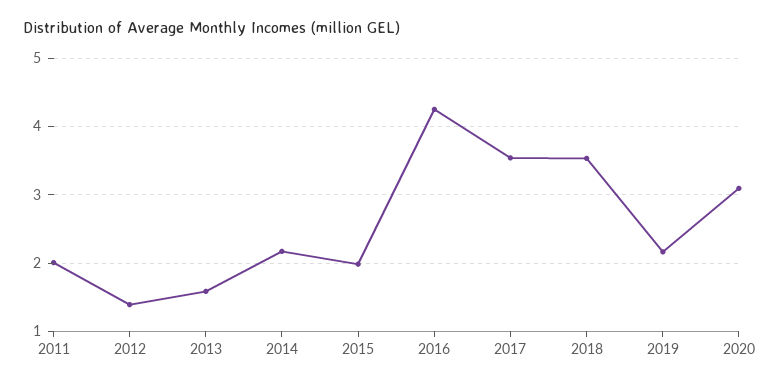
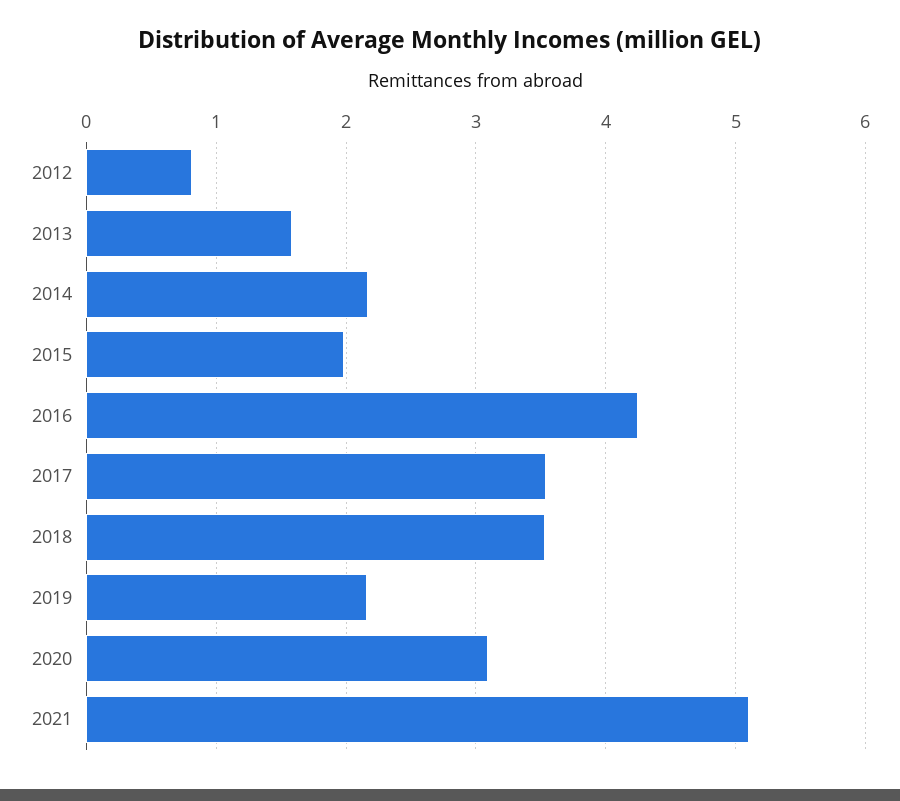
2011: 2 -> none
2012: 1.4 -> 0.8
2021: none -> 5.1

